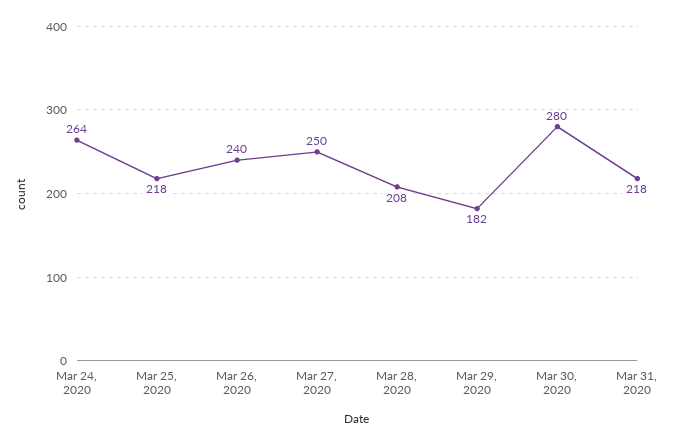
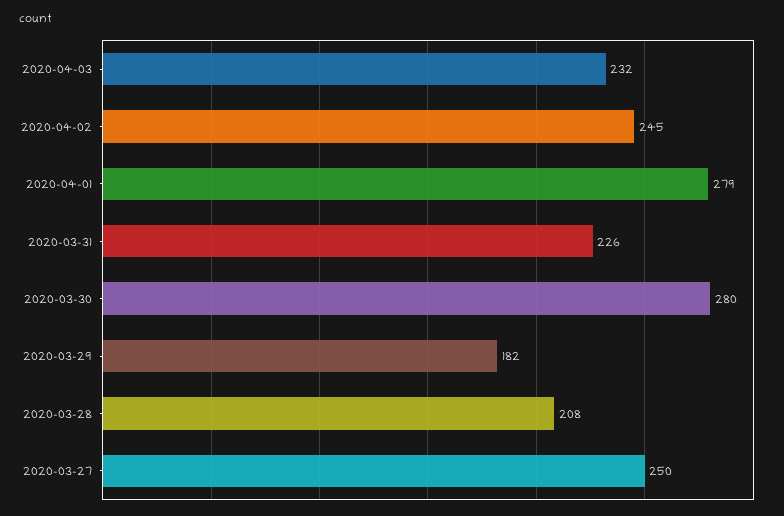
Mar 24, 2020: 264 -> none
Mar 25, 2020: 218 -> none
Mar 26, 2020: 240 -> none
Mar 31, 2020: 218 -> 226
2020-04-03: none -> 232
2020-04-02: none -> 245
2020-04-01: none -> 279

